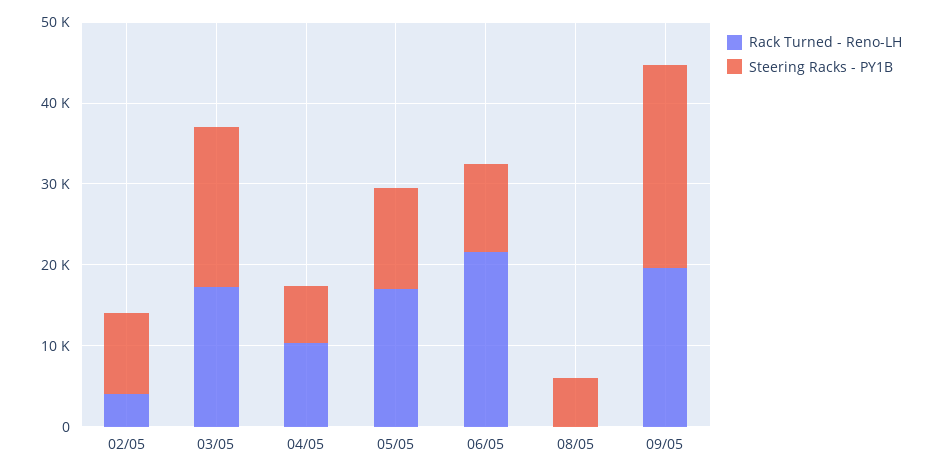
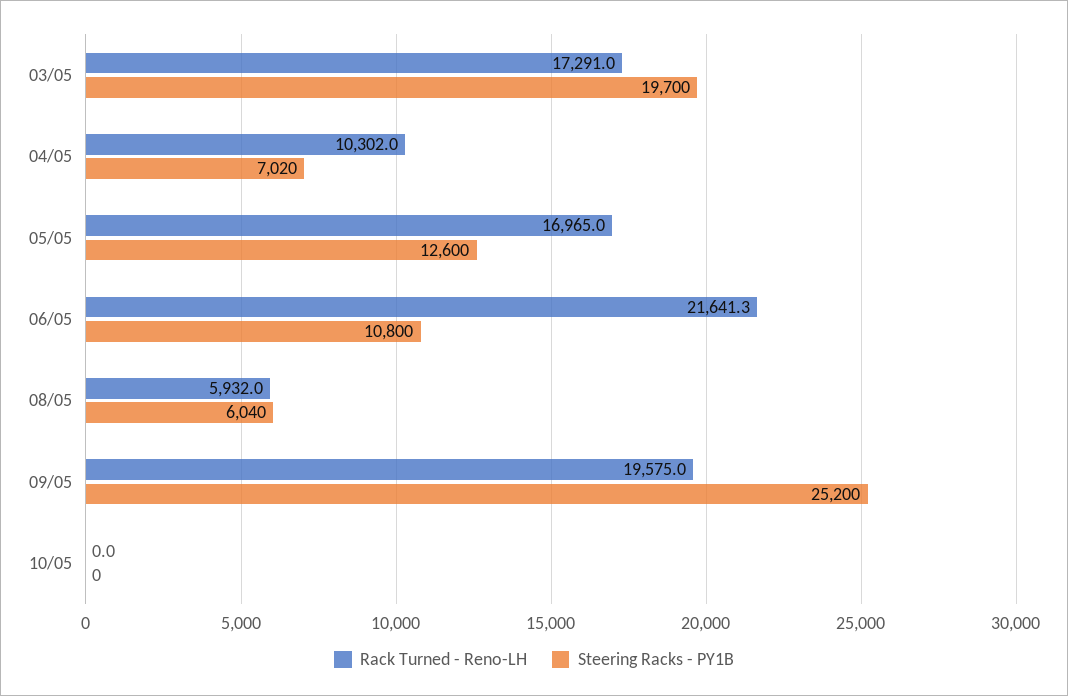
Rack Turned - Reno-LH, 02/05: 4000 -> none
Steering Racks - PY1B, 02/05: 10000 -> none
Rack Turned - Reno-LH, 08/05: 0 -> 5932
Rack Turned - Reno-LH, 10/05: none -> 0
Steering Racks - PY1B, 10/05: none -> 0

